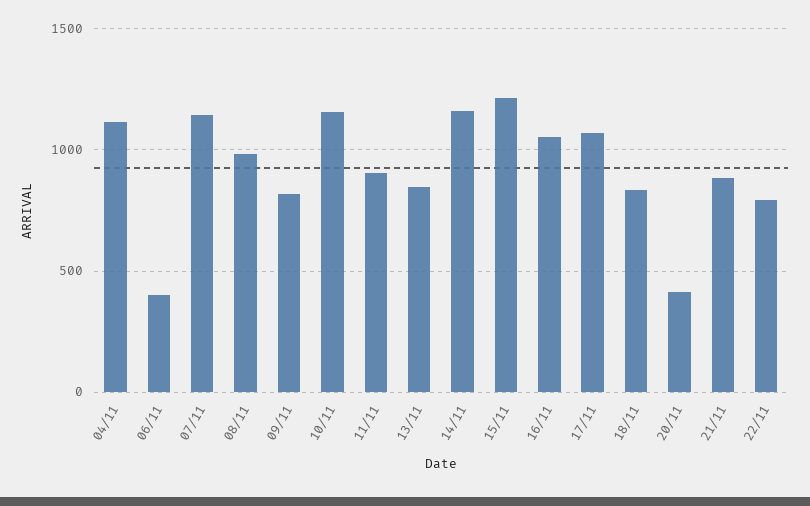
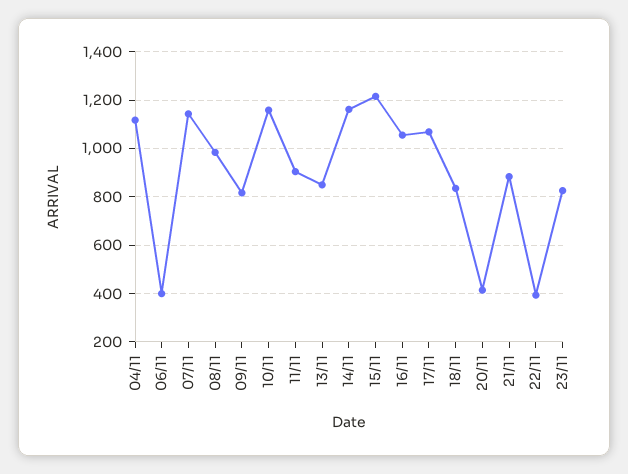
22/11: 800 -> 400
23/11: none -> 825

